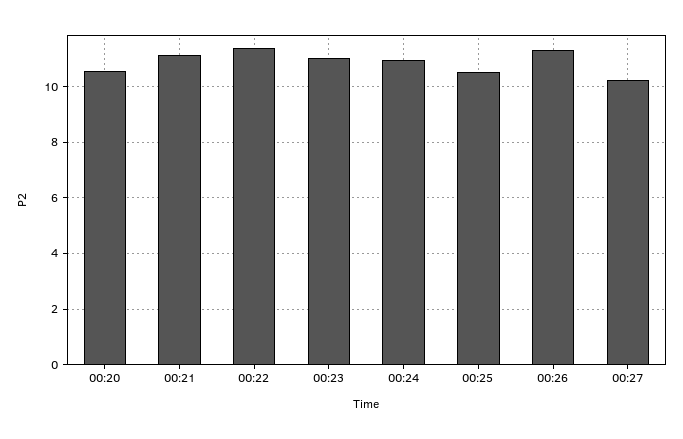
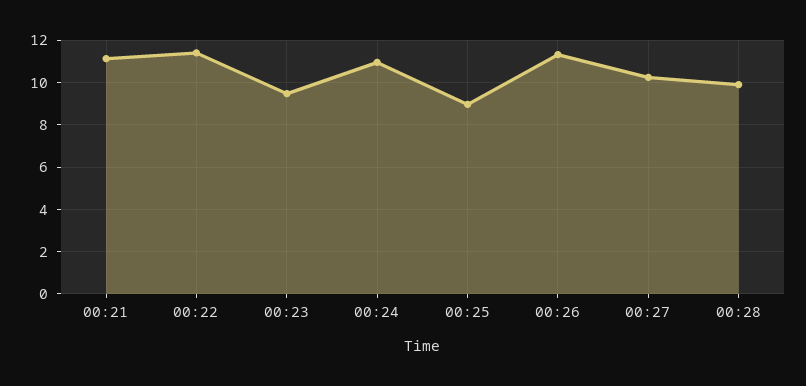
00:20: 10.5 -> none
00:23: 11 -> 9.5
00:25: 10.5 -> 9
00:28: none -> 10

